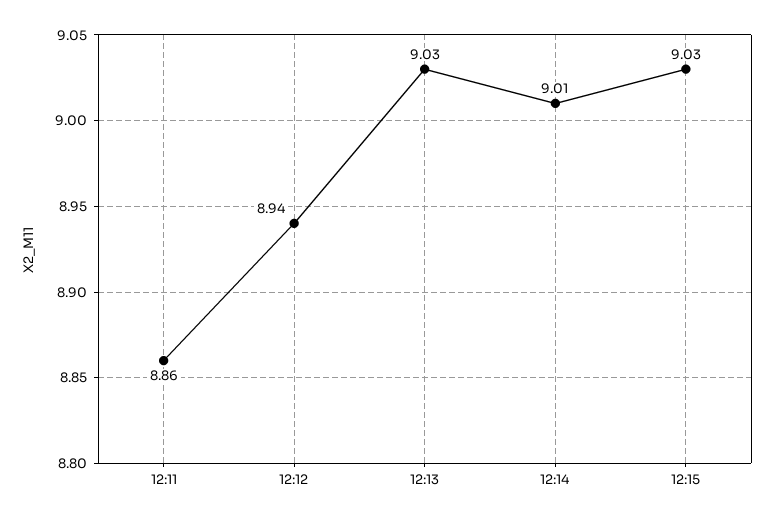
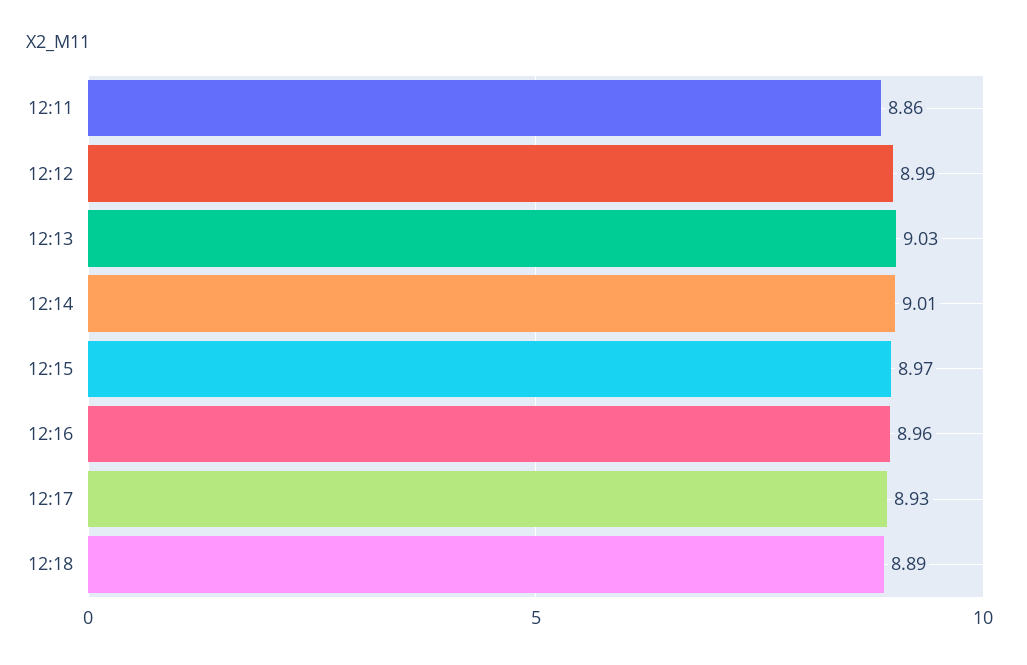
12:12: 8.94 -> 8.99
12:15: 9.03 -> 8.97
12:16: none -> 8.96
12:17: none -> 8.93
12:18: none -> 8.89

